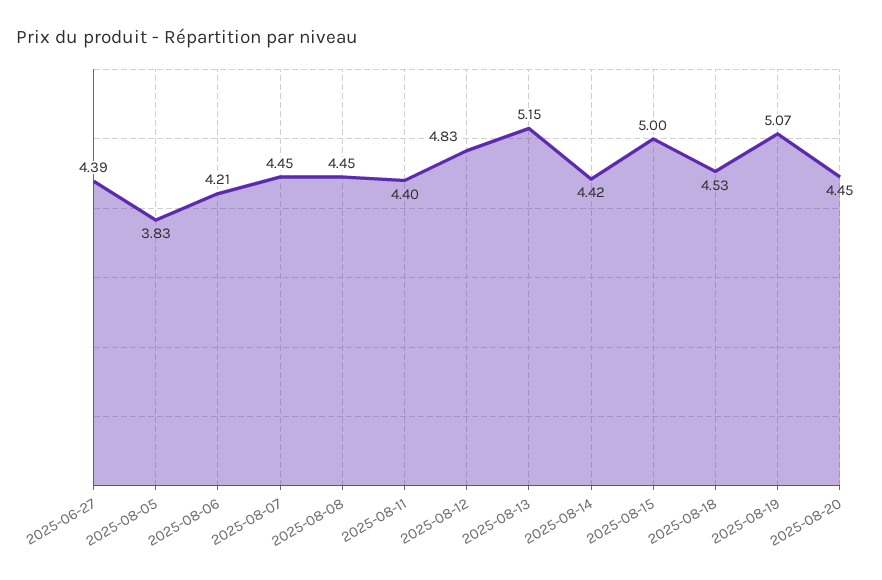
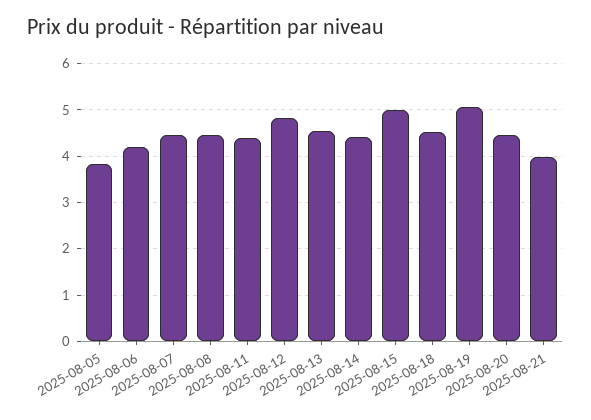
2025-06-27: 4.39 -> none
2025-08-13: 5.15 -> 4.6
2025-08-21: none -> 4

